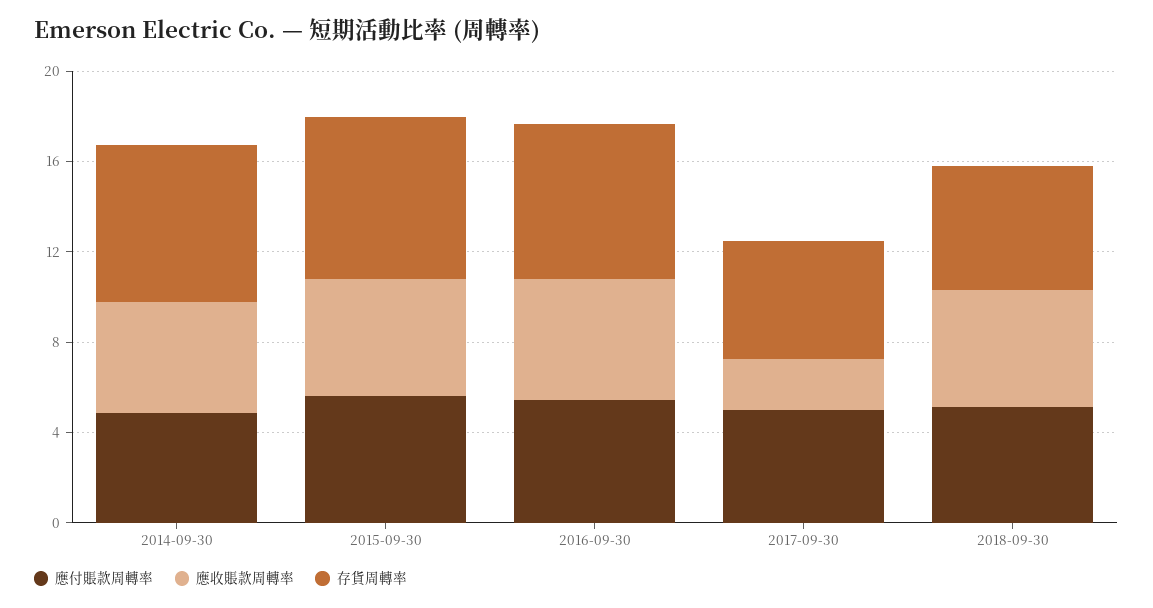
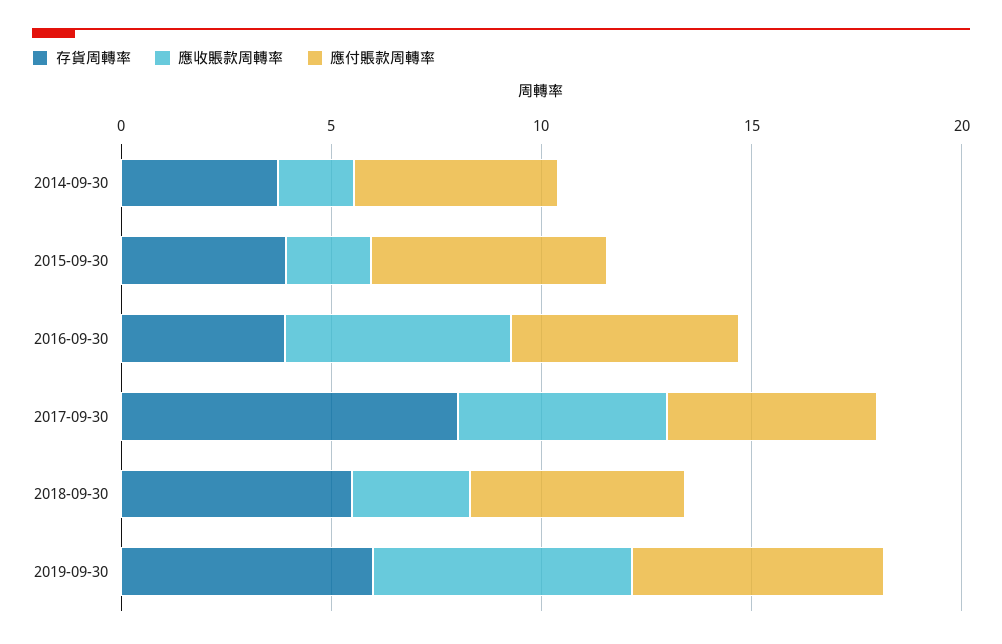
應收賬款周轉率, 2014-09-30: 5 -> 2
存貨周轉率, 2014-09-30: 7 -> 4
應收賬款周轉率, 2015-09-30: 5 -> 2
存貨周轉率, 2015-09-30: 7 -> 4
存貨周轉率, 2016-09-30: 7 -> 4
應收賬款周轉率, 2017-09-30: 2 -> 5
存貨周轉率, 2017-09-30: 5 -> 8
應收賬款周轉率, 2018-09-30: 5 -> 3
存貨周轉率, 2019-09-30: none -> 6
應收賬款周轉率, 2019-09-30: none -> 6
應付賬款周轉率, 2019-09-30: none -> 6

